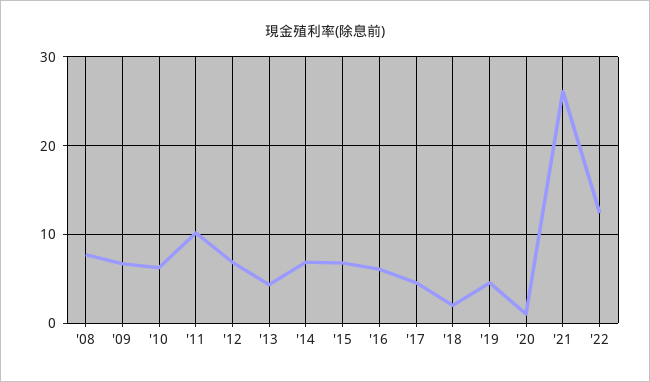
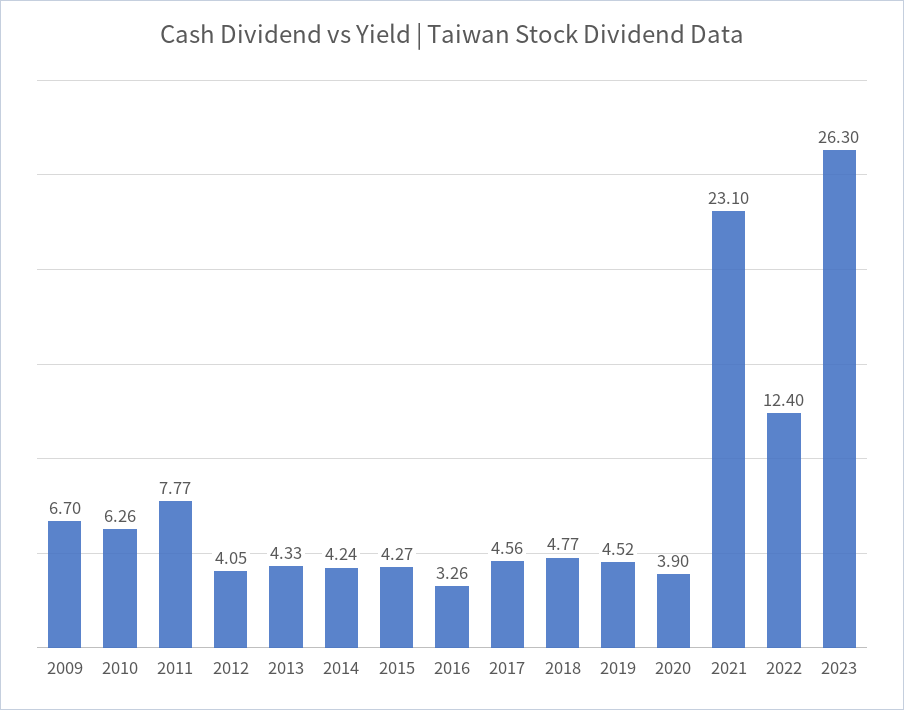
'08: 8 -> none
'11: 10 -> 7.77
'12: 7 -> 4.05
'14: 7 -> 4.24
'15: 7 -> 4.27
'16: 6 -> 3.26
'18: 2 -> 4.77
'20: 1 -> 3.9
'21: 26 -> 23.1
2023: none -> 26.3

